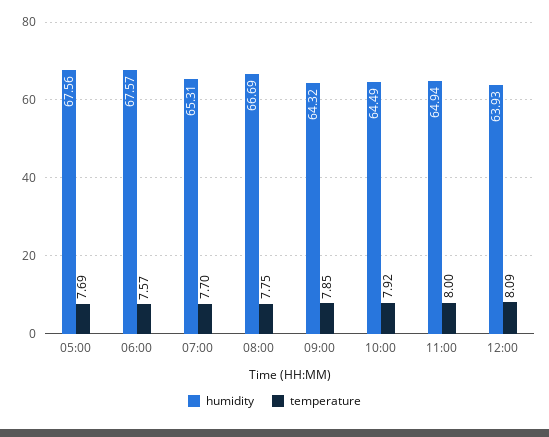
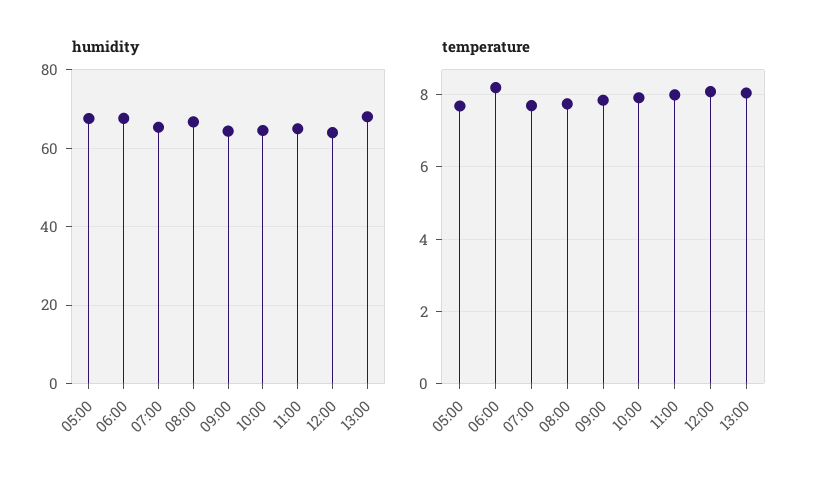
temperature, 06:00: 7.57 -> 8.2
humidity, 13:00: none -> 68
temperature, 13:00: none -> 8

